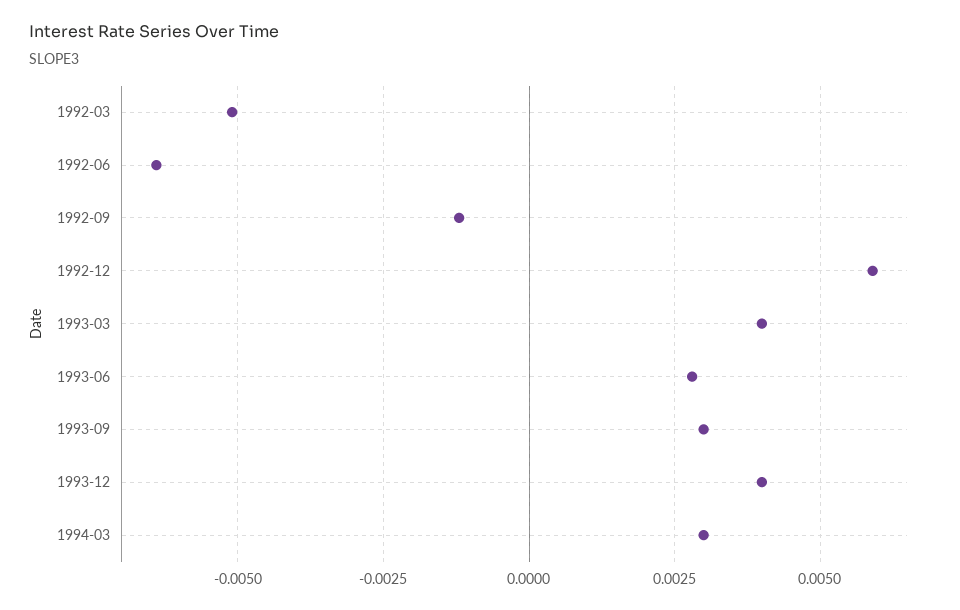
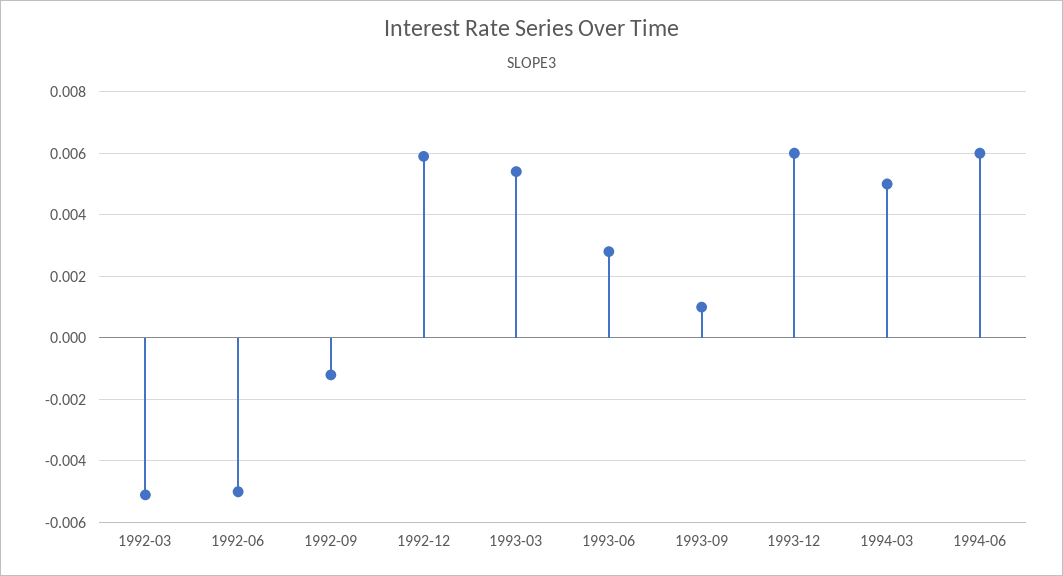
1992-06: -0.0065 -> -0.005
1993-03: 0.004 -> 0.0055
1993-09: 0.003 -> 0.001
1993-12: 0.004 -> 0.006
1994-03: 0.003 -> 0.005
1994-06: none -> 0.006

